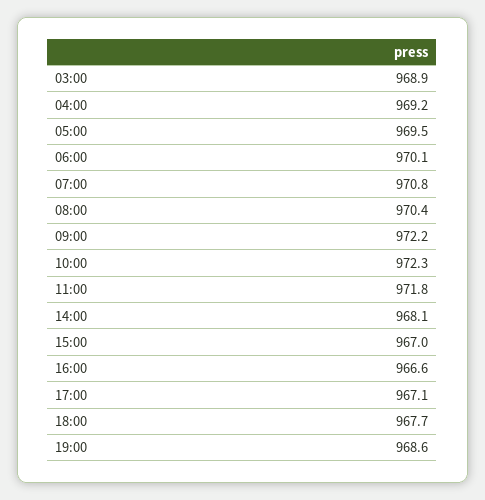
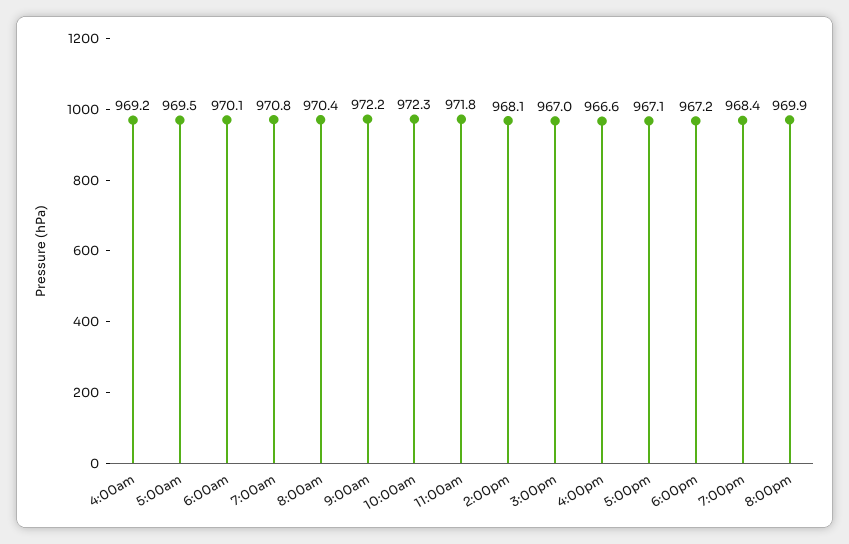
03:00: 968.9 -> none
18:00: 967.7 -> 967.2
19:00: 968.6 -> 968.4
8:00pm: none -> 969.9

